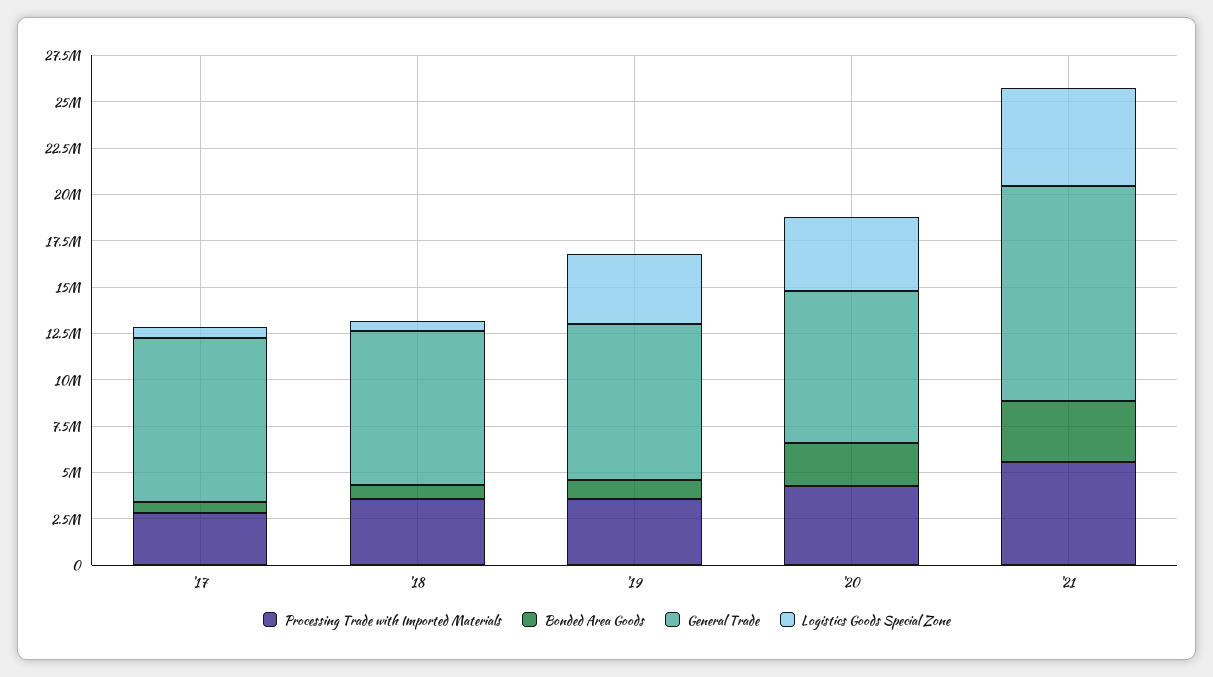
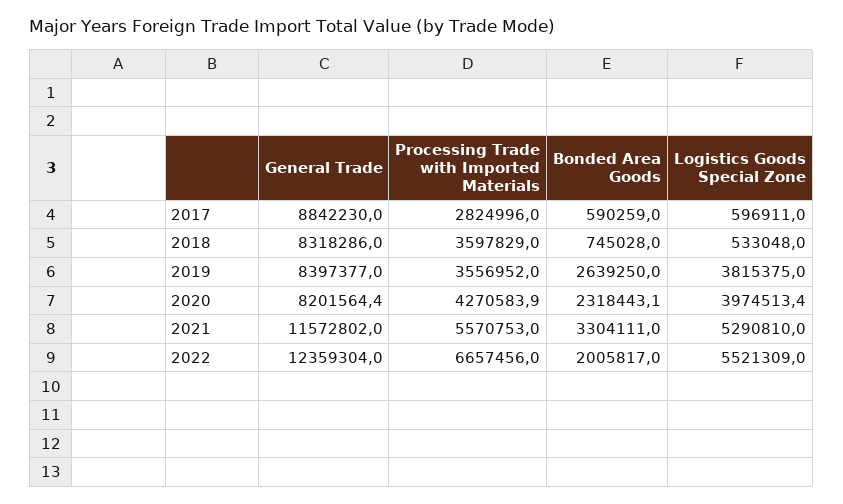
Bonded Area Goods, '19: 1000000 -> 2639250
General Trade, 2022: none -> 12359304
Processing Trade with Imported Materials, 2022: none -> 6657456
Bonded Area Goods, 2022: none -> 2005817
Logistics Goods Special Zone, 2022: none -> 5521309

